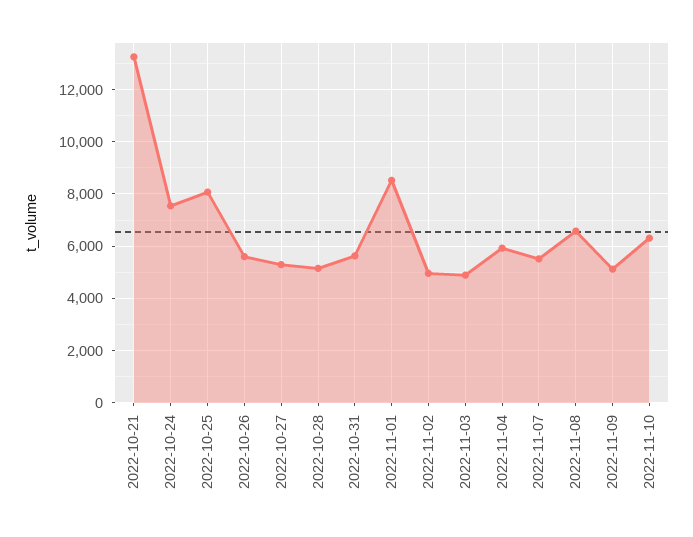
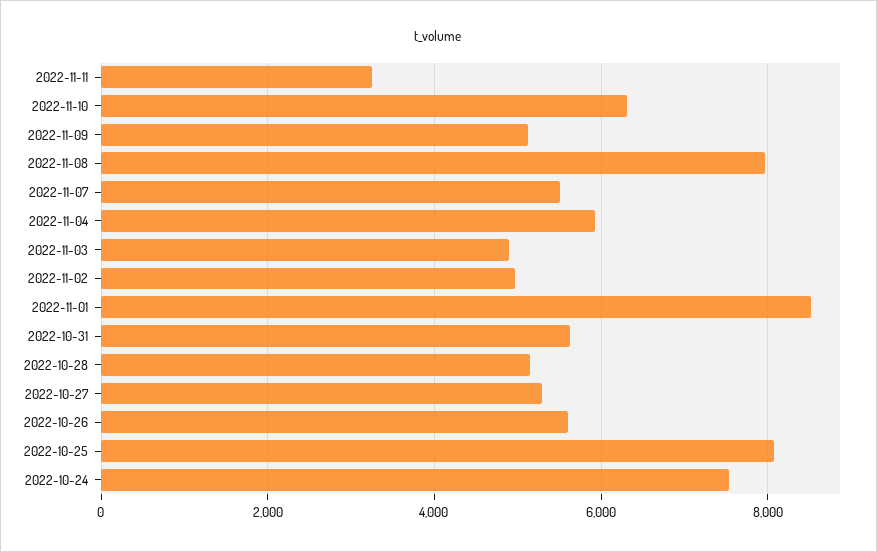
2022-10-21: 13250 -> none
2022-11-08: 6500 -> 8000
2022-11-11: none -> 3200

